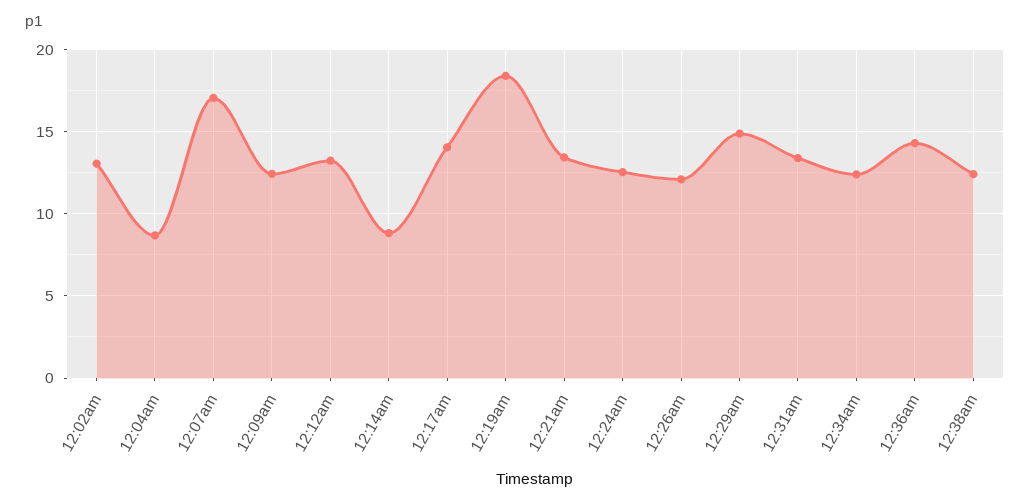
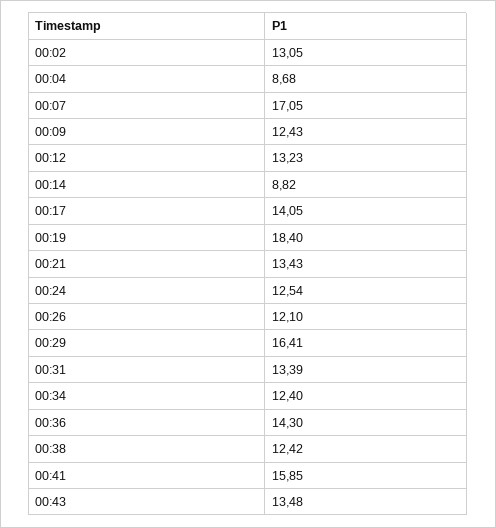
12:29am: 15 -> 16.41
00:41: none -> 15.85
00:43: none -> 13.48

